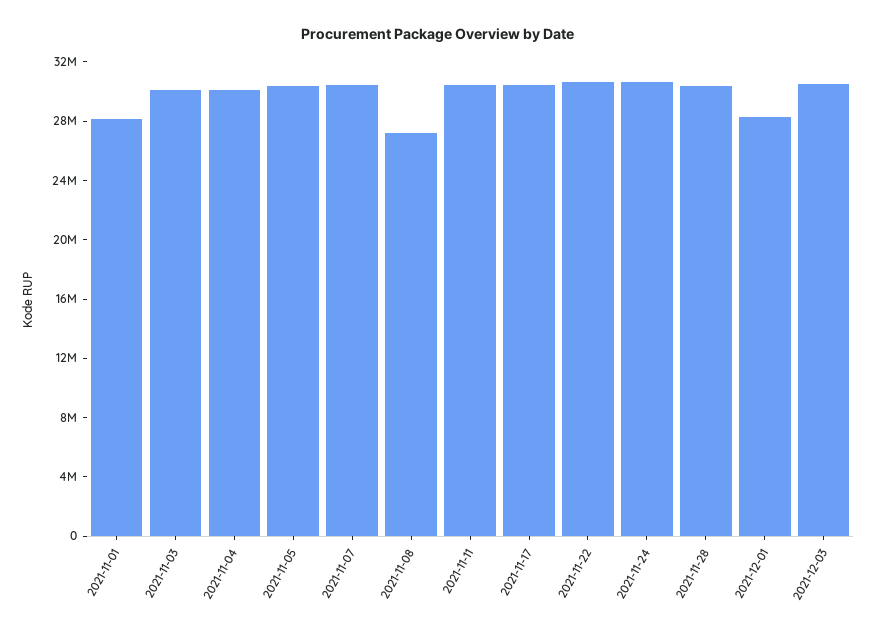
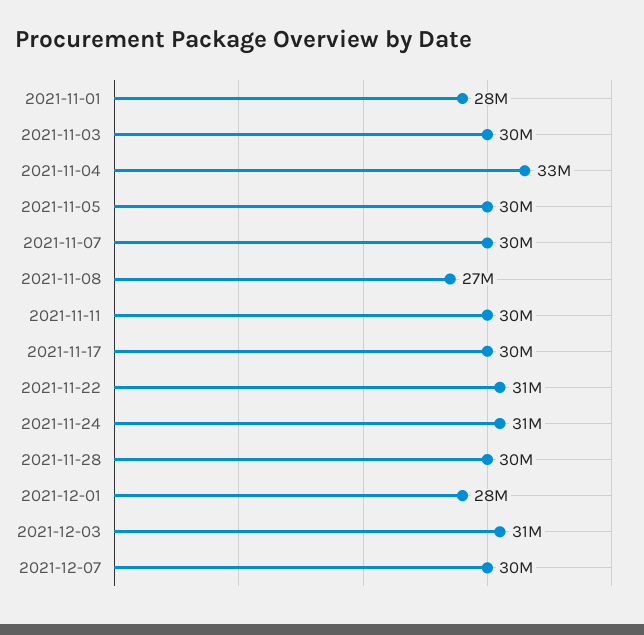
2021-11-04: 30000000 -> 33000000
2021-12-07: none -> 30000000

